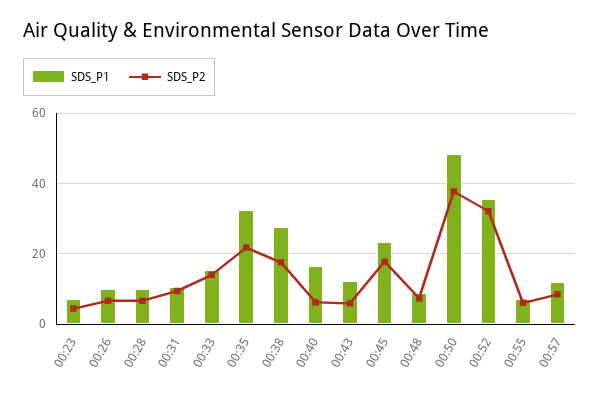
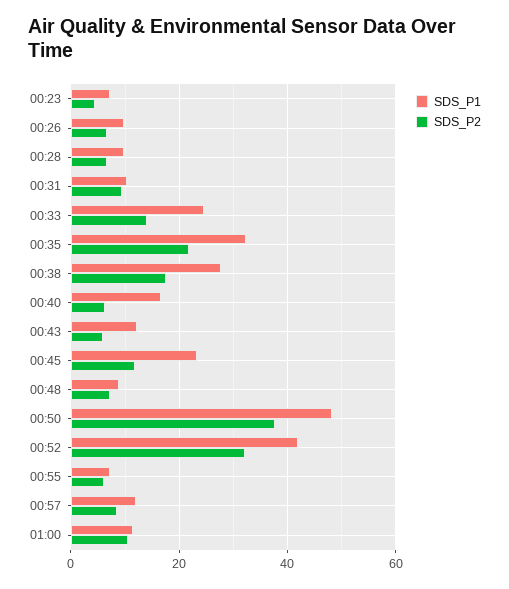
SDS_P1, 00:33: 16 -> 24
SDS_P2, 00:45: 18 -> 12
SDS_P1, 00:52: 36 -> 42
SDS_P1, 01:00: none -> 12
SDS_P2, 01:00: none -> 10

